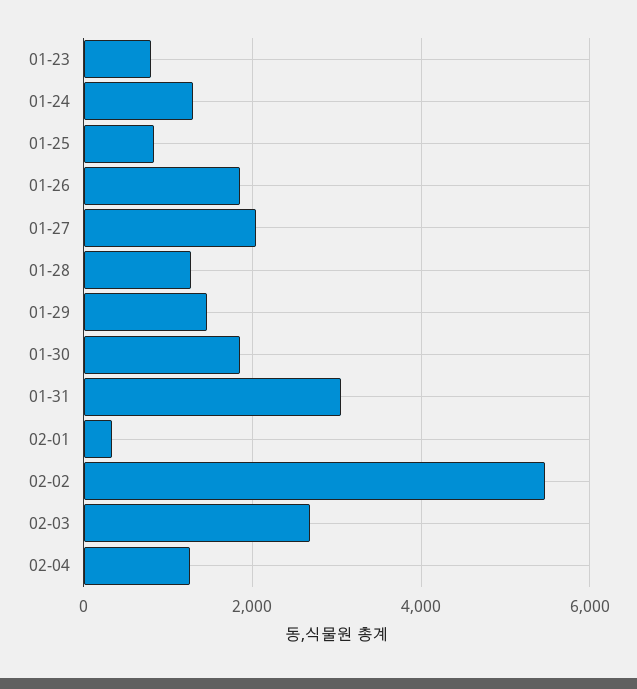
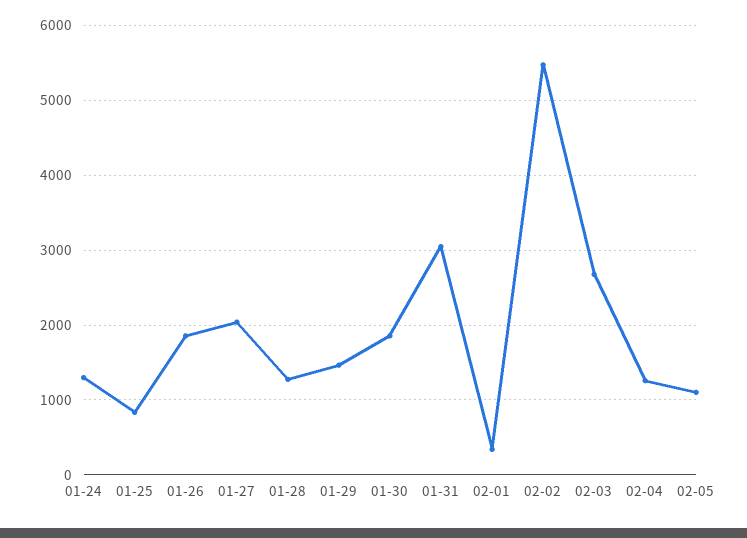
01-23: 800 -> none
02-05: none -> 1100

